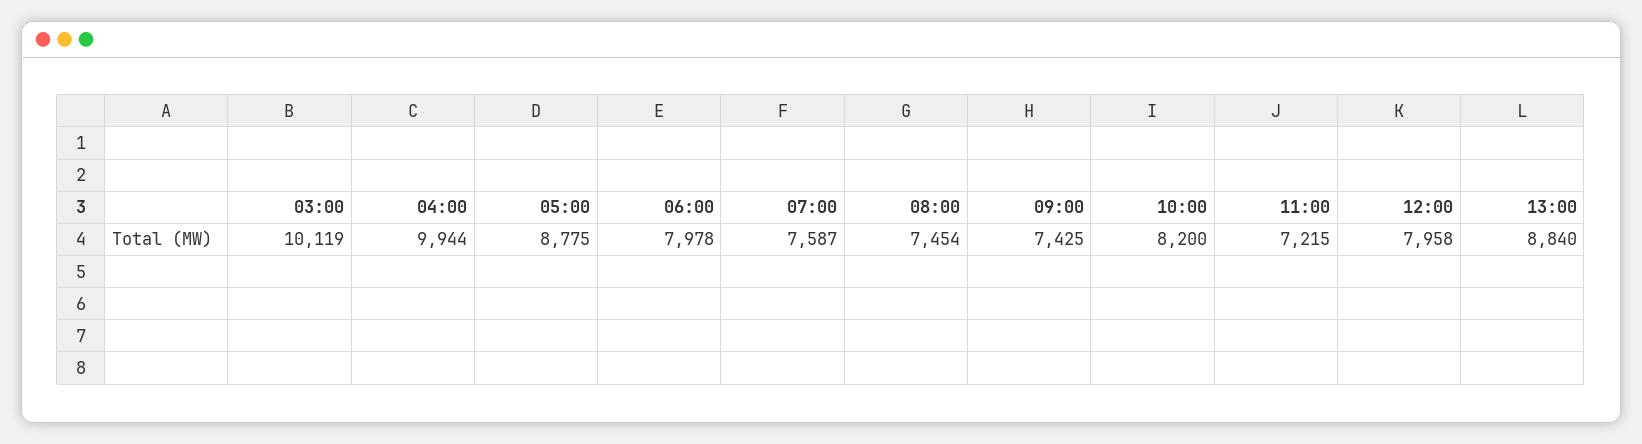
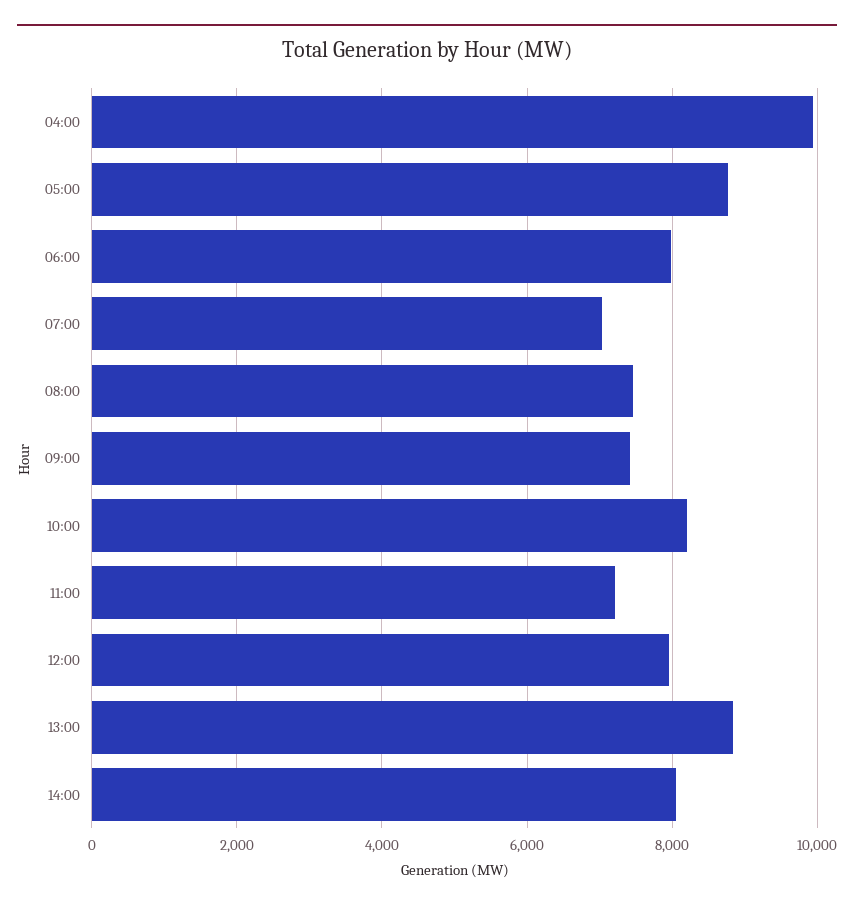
03:00: 10119 -> none
07:00: 7587 -> 7000
14:00: none -> 8000

